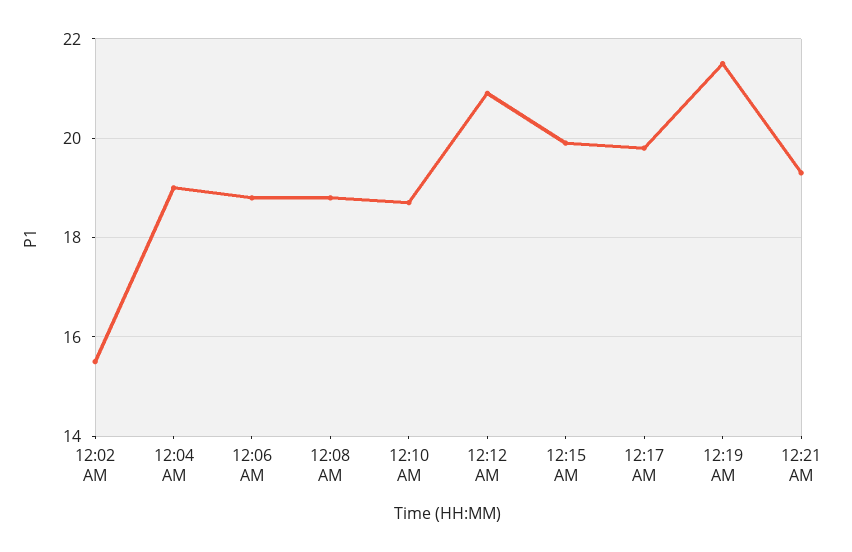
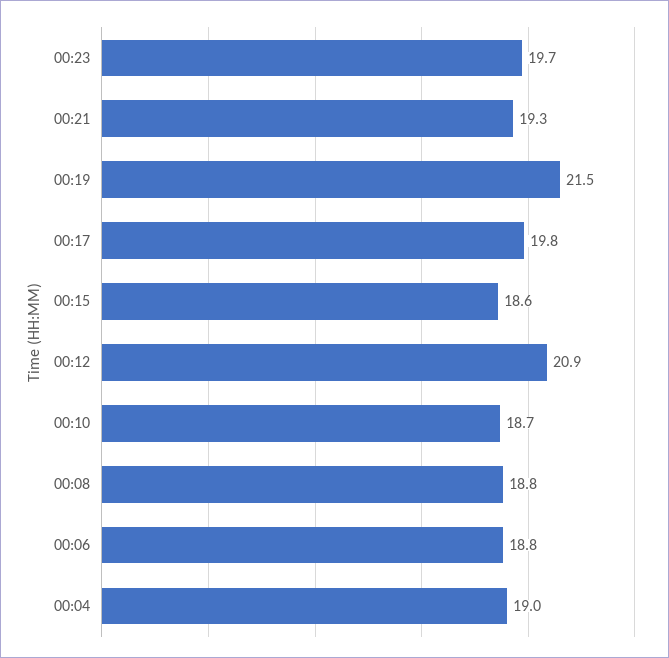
12:02 AM: 15.5 -> none
12:15 AM: 20 -> 18.6
00:23: none -> 19.7

